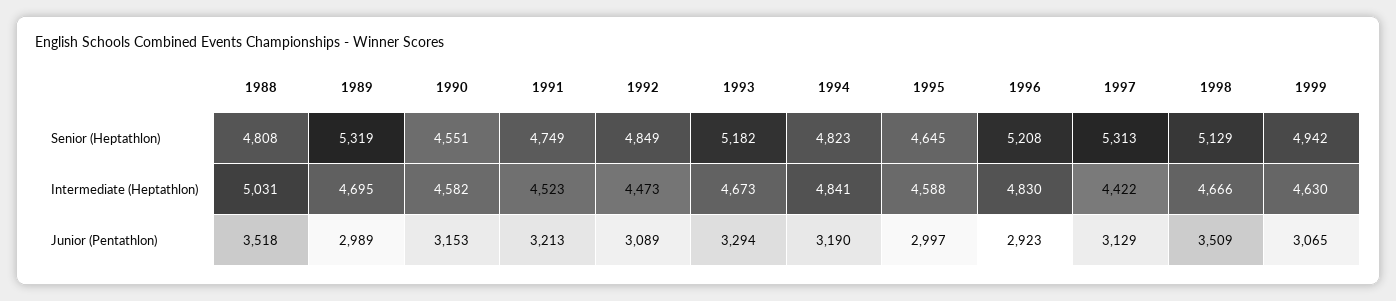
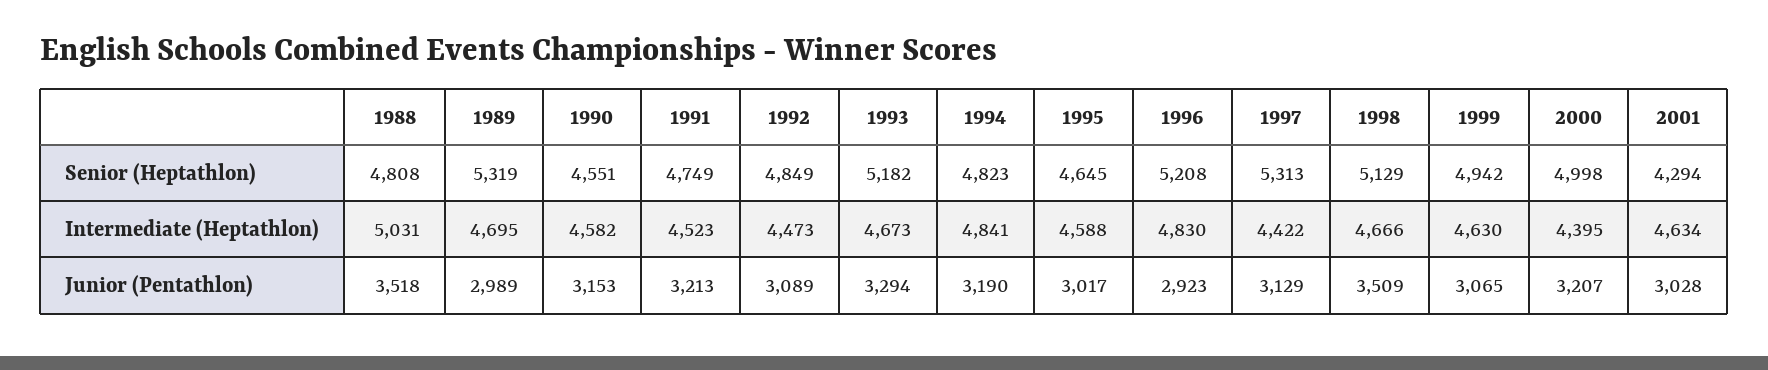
1995, Junior (Pentathlon): 2997 -> 3017
2000, Senior (Heptathlon): none -> 4998
2001, Senior (Heptathlon): none -> 4294
2000, Intermediate (Heptathlon): none -> 4395
2001, Intermediate (Heptathlon): none -> 4634
2000, Junior (Pentathlon): none -> 3207
2001, Junior (Pentathlon): none -> 3028

